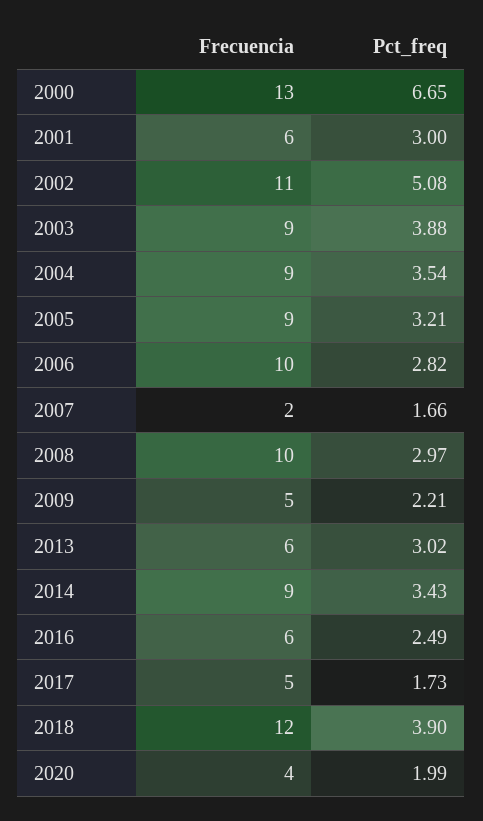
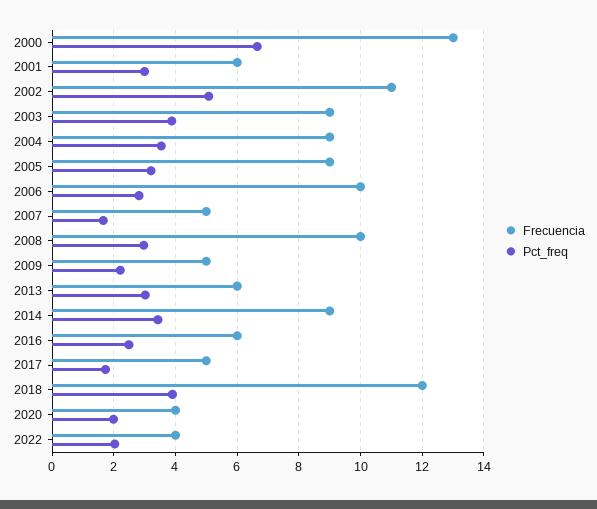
Frecuencia, 2007: 2 -> 5
Frecuencia, 2022: none -> 4
Pct_freq, 2022: none -> 2

